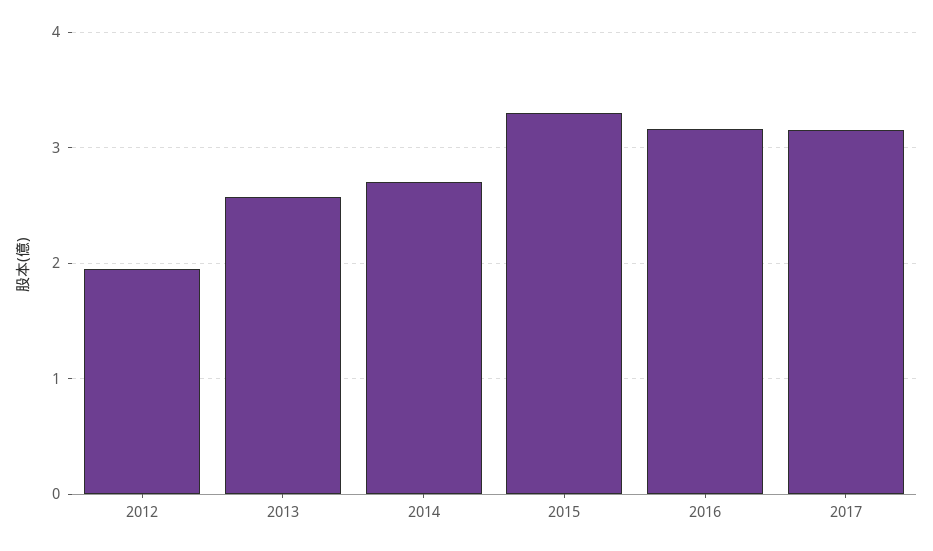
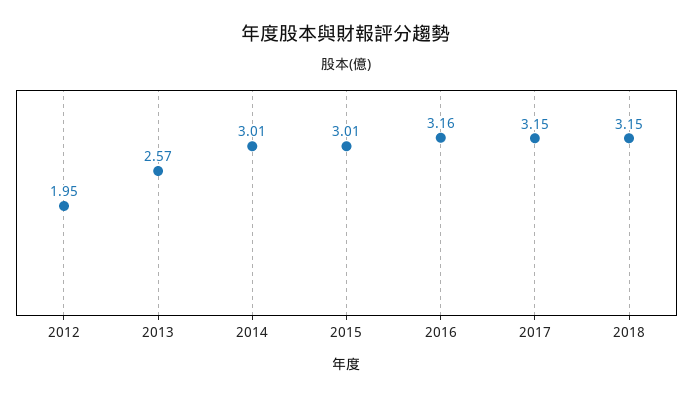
2014: 2.7 -> 3.01
2015: 3.3 -> 3.01
2018: none -> 3.15

